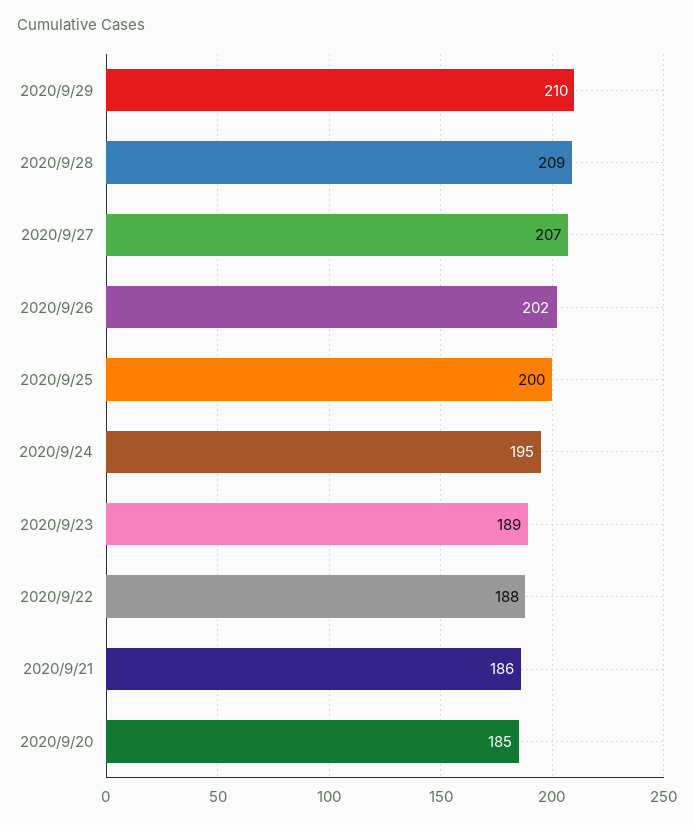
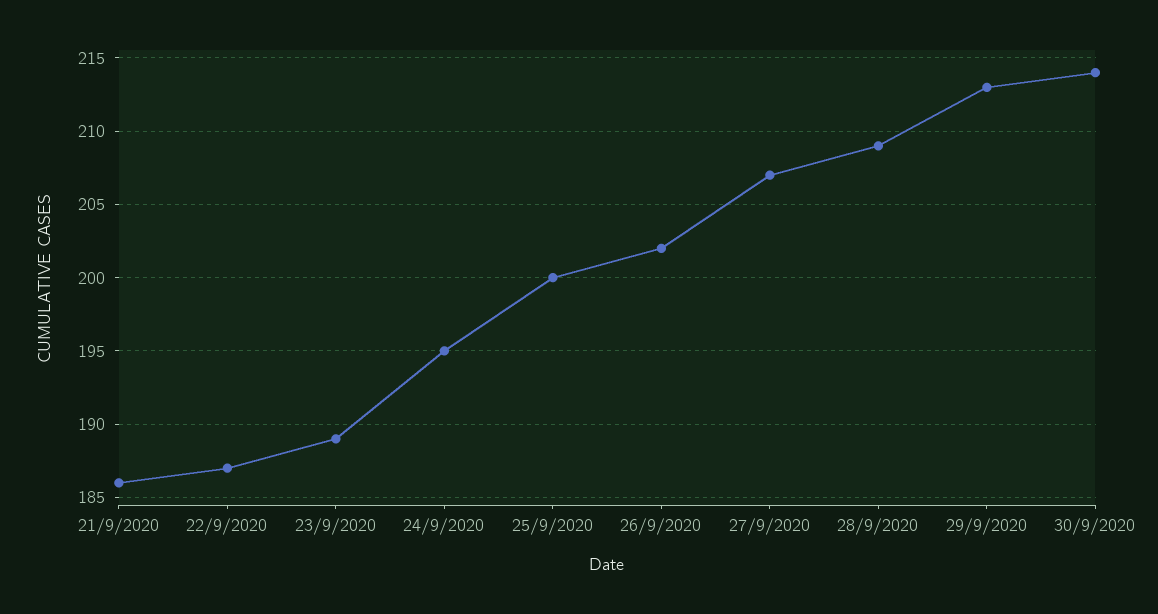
2020/9/29: 210 -> 213
2020/9/22: 188 -> 187
2020/9/20: 185 -> none
30/9/2020: none -> 214

